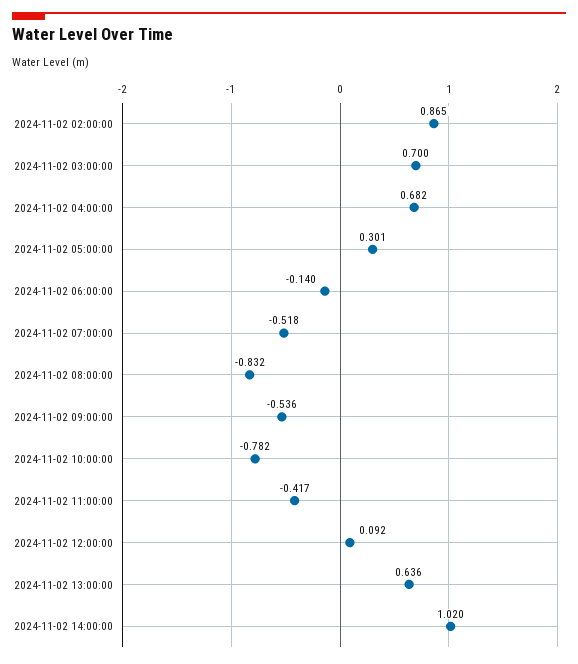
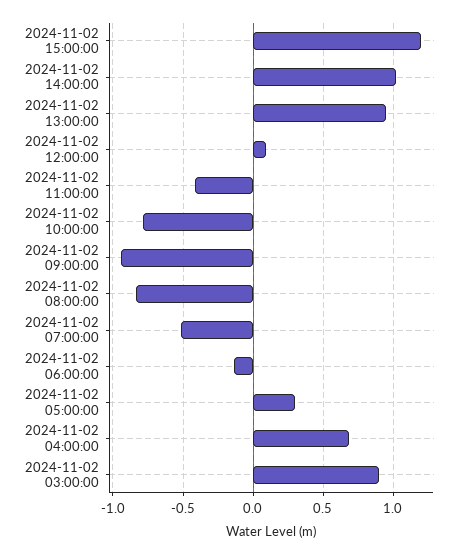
2024-11-02 02:00:00: 0.865 -> none
2024-11-02 03:00:00: 0.7 -> 0.9
2024-11-02 09:00:00: -0.536 -> -0.95
2024-11-02 13:00:00: 0.636 -> 0.95
2024-11-02 15:00:00: none -> 1.2

